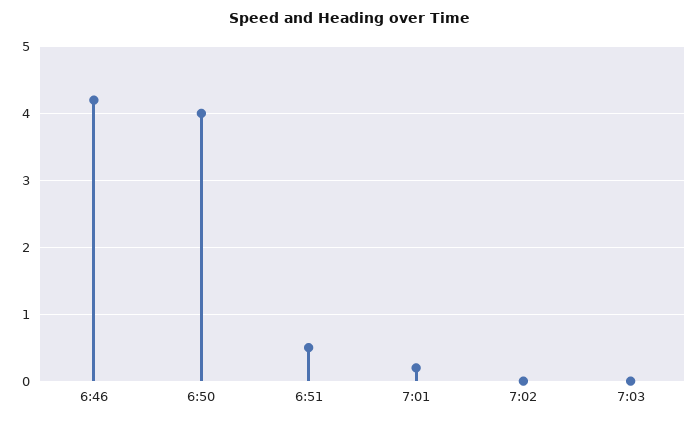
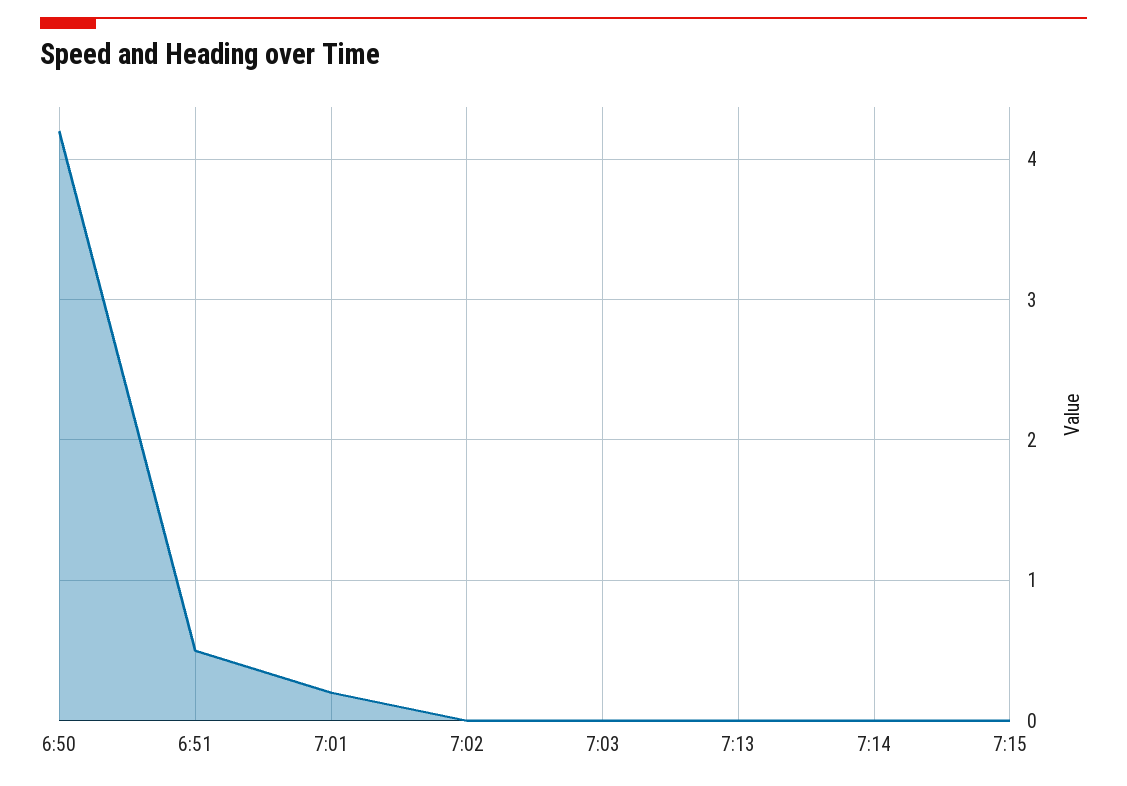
6:46: 4.2 -> none
6:50: 4 -> 4.2
7:13: none -> 0
7:14: none -> 0
7:15: none -> 0

